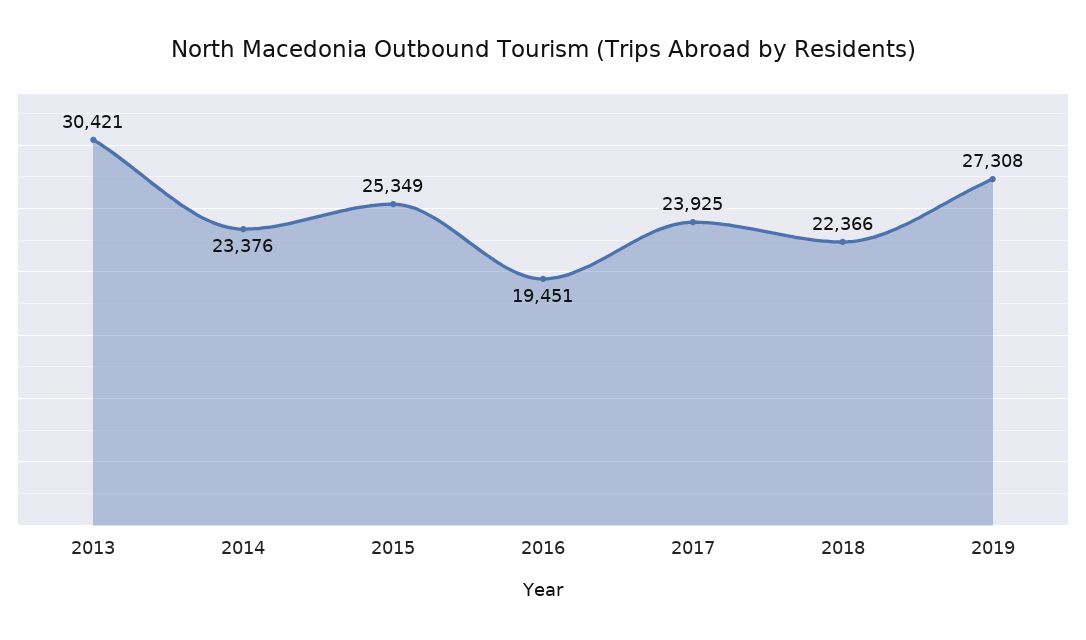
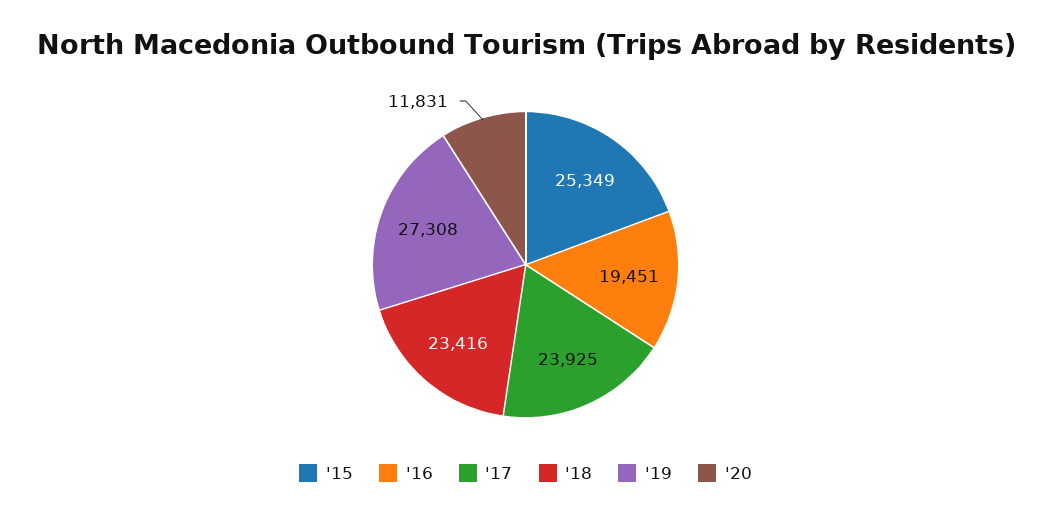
2013: 30421 -> none
2014: 23376 -> none
2018: 22366 -> 23416
'20: none -> 11831

